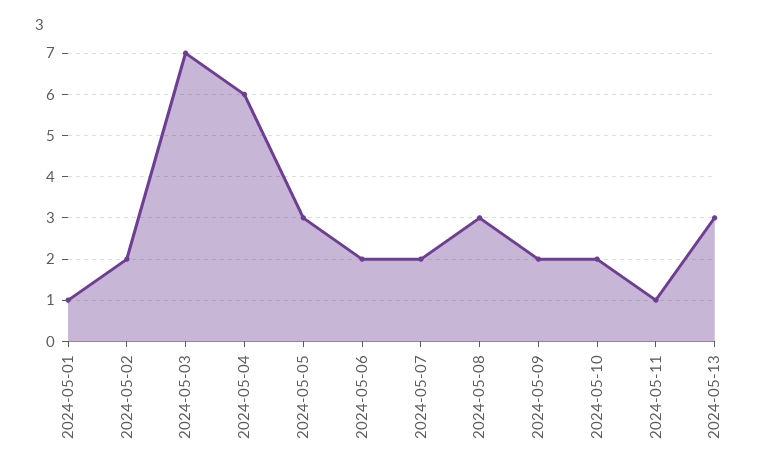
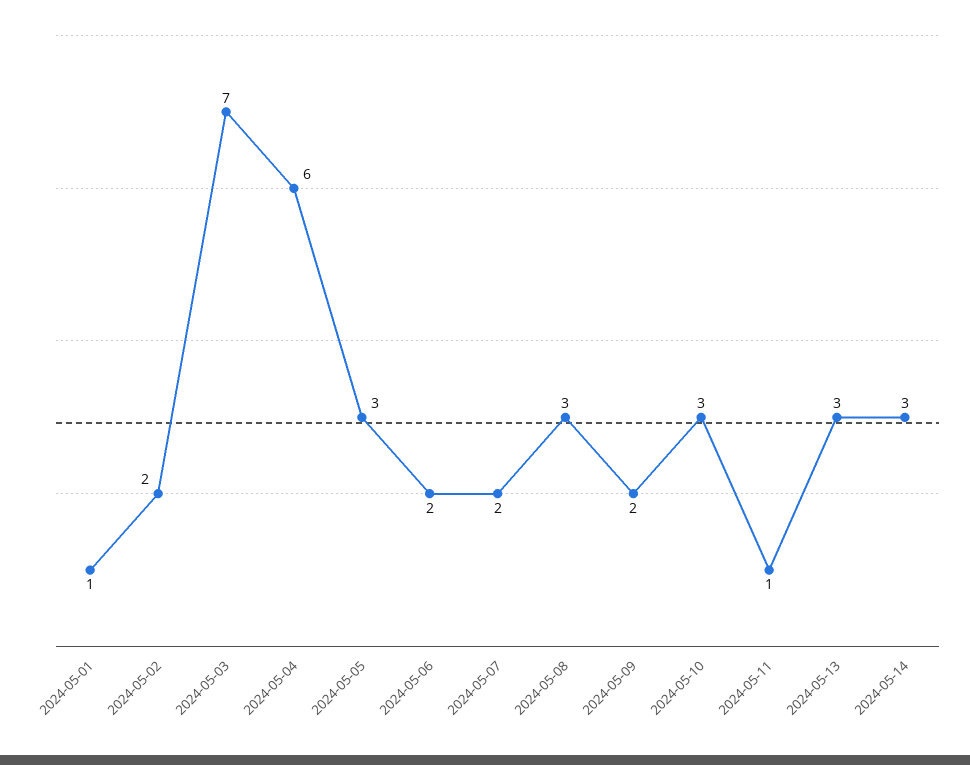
2024-05-10: 2 -> 3
2024-05-14: none -> 3

